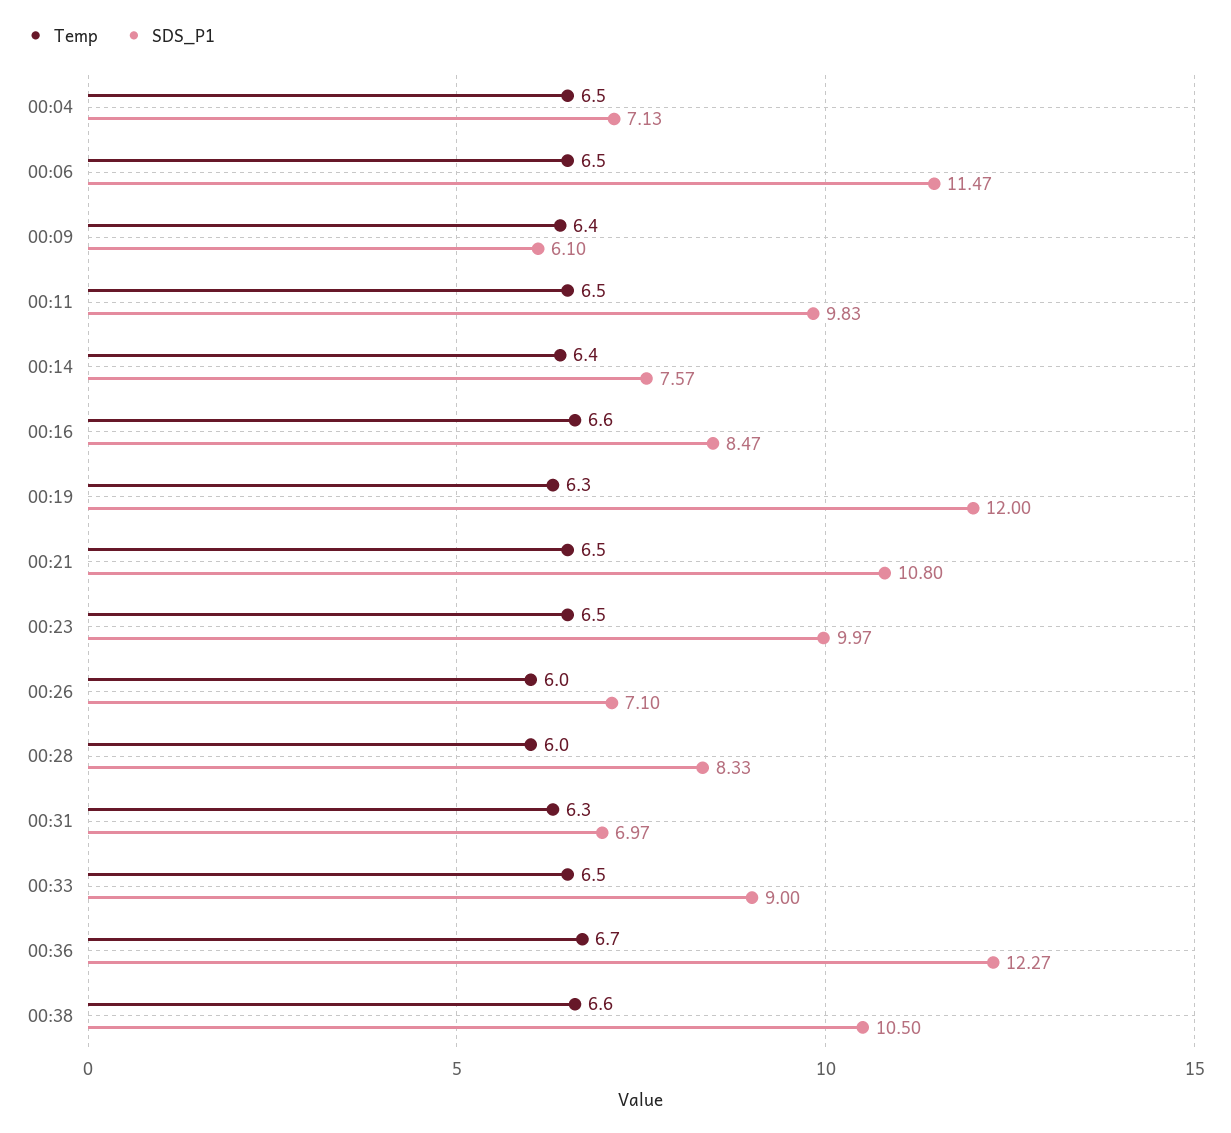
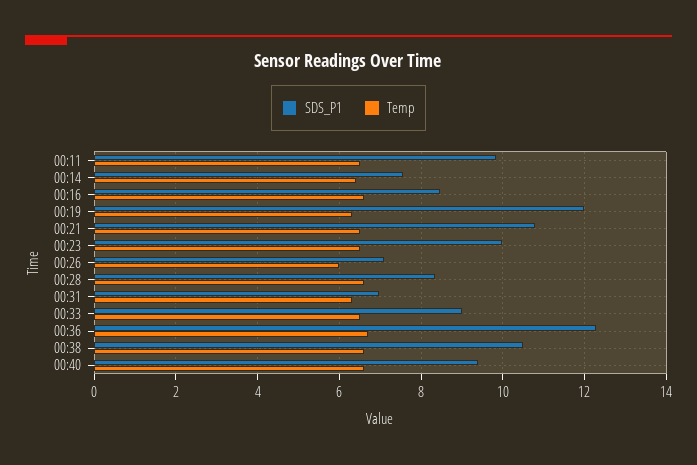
Temp, 00:04: 6.5 -> none
SDS_P1, 00:04: 7.13 -> none
Temp, 00:06: 6.5 -> none
SDS_P1, 00:06: 11.47 -> none
Temp, 00:09: 6.4 -> none
SDS_P1, 00:09: 6.1 -> none
Temp, 00:28: 6 -> 6.6
SDS_P1, 00:40: none -> 9.4
Temp, 00:40: none -> 6.6

